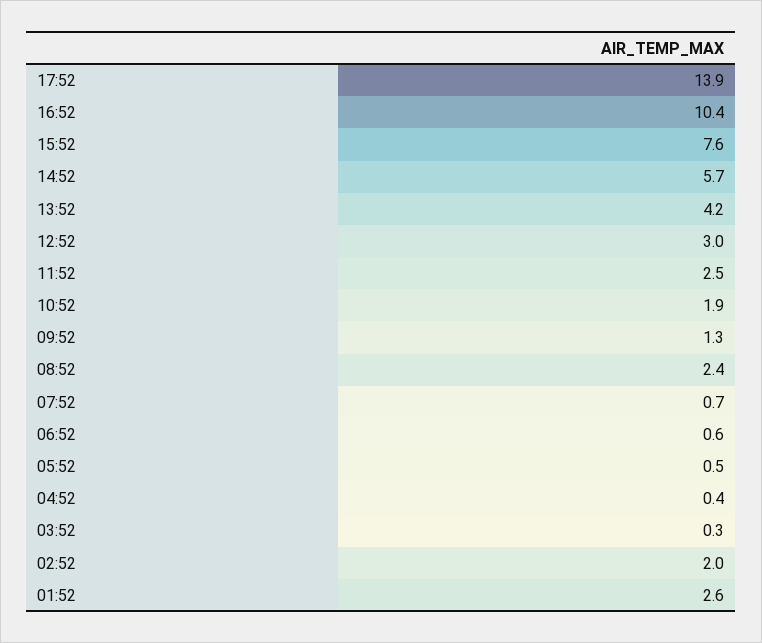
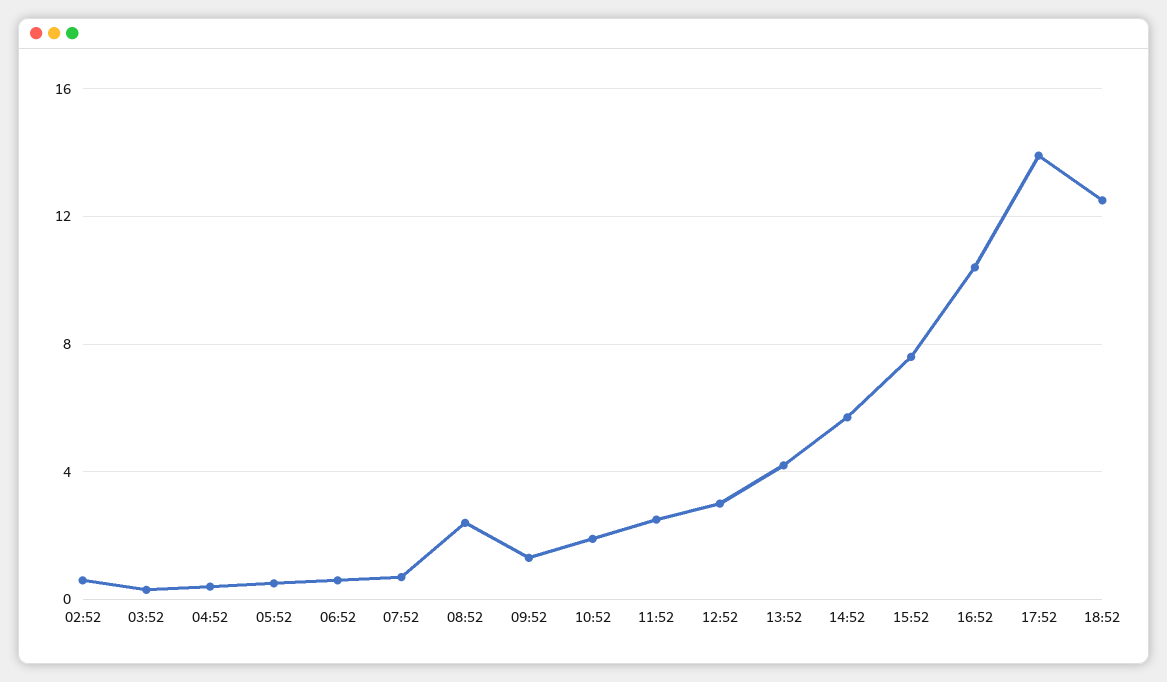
02:52: 2 -> 0.5
01:52: 2.6 -> none
18:52: none -> 12.5

